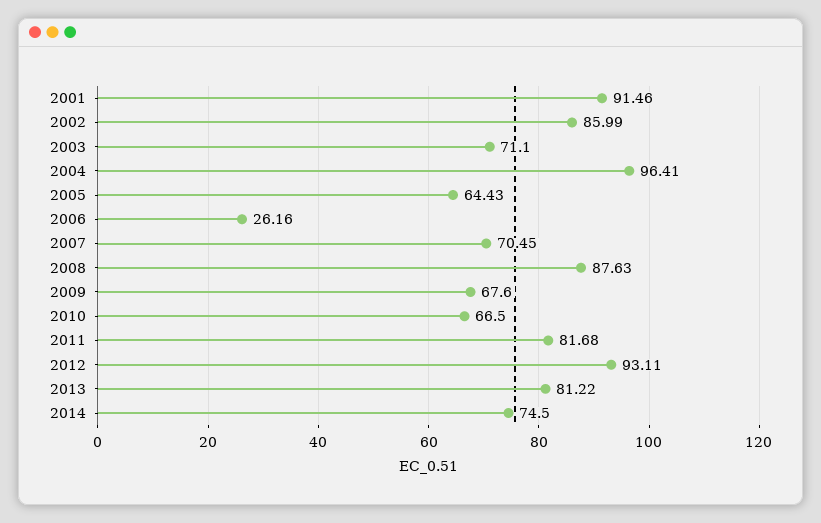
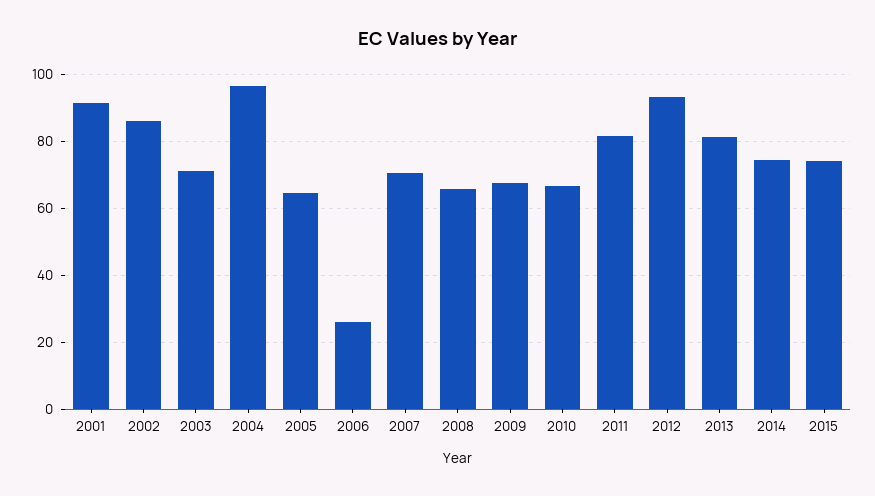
2008: 87.63 -> 66
2015: none -> 74

